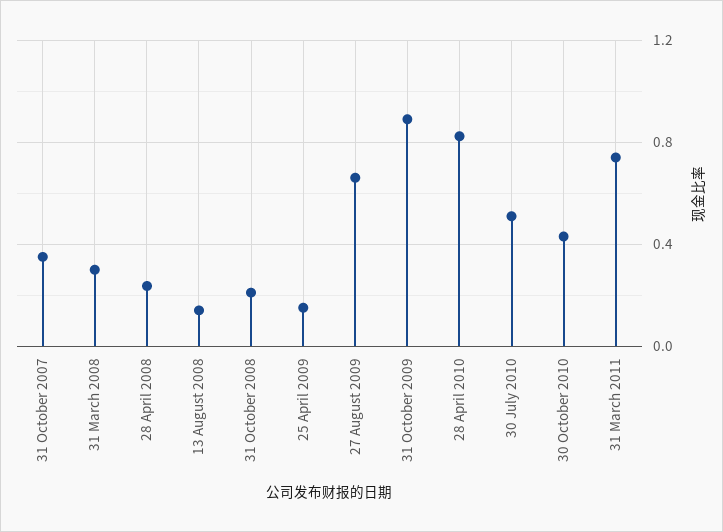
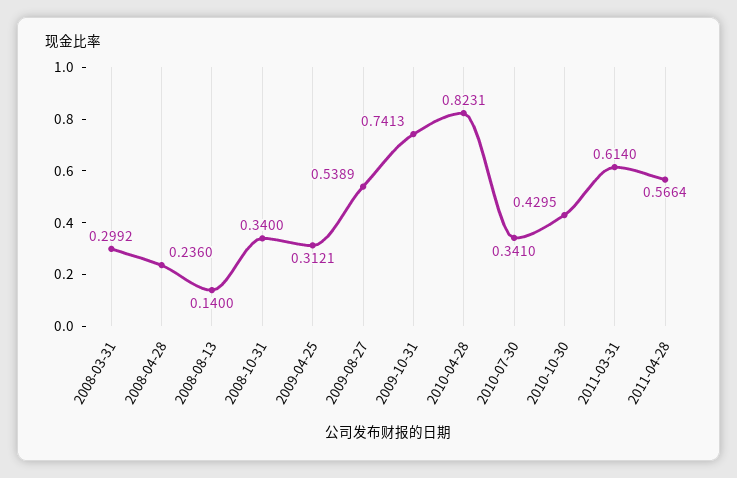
31 October 2007: 0.35 -> none
31 October 2008: 0.2 -> 0.34
25 April 2009: 0.15 -> 0.3121
27 August 2009: 0.65 -> 0.5389
31 October 2009: 0.9 -> 0.7413
30 July 2010: 0.5 -> 0.341
31 March 2011: 0.75 -> 0.614
2011-04-28: none -> 0.5664

